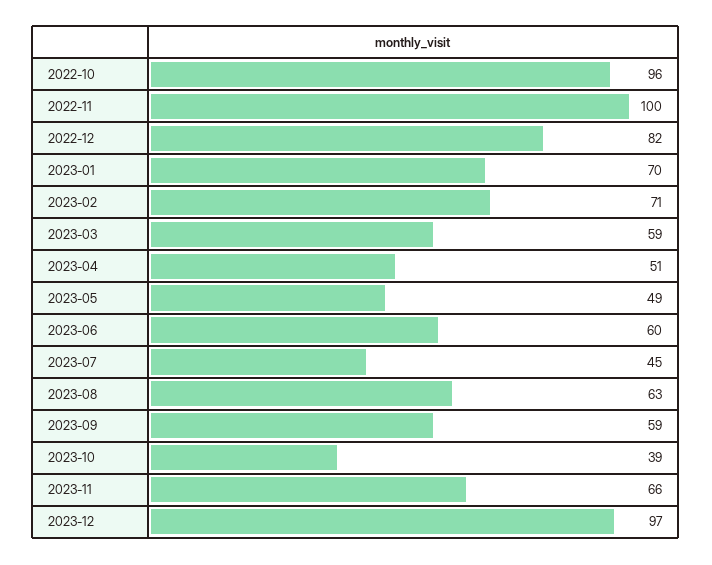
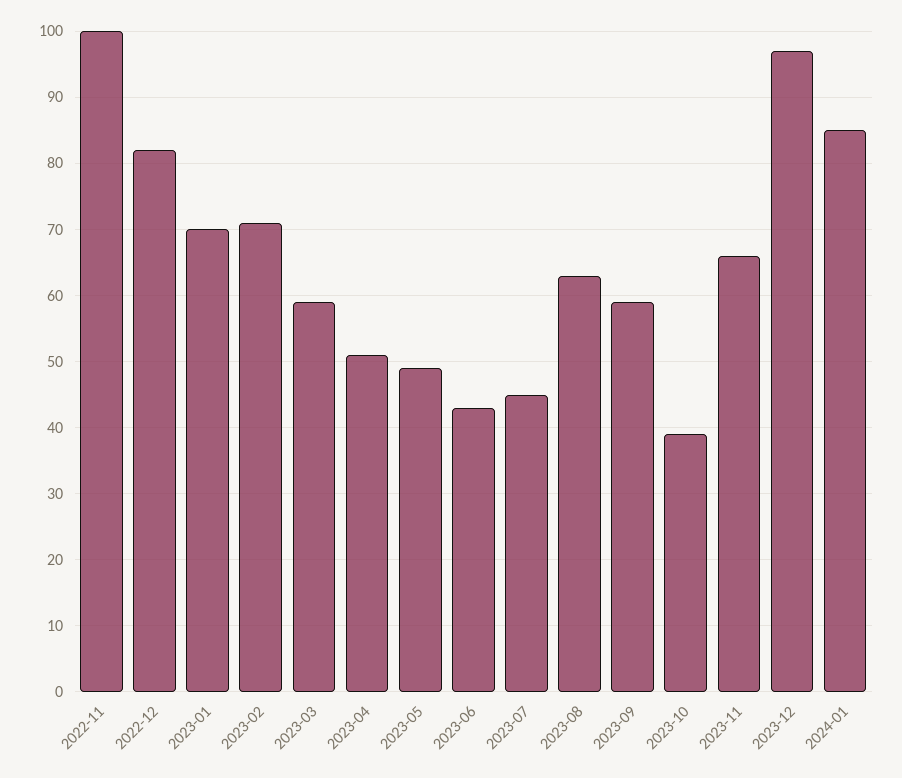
2022-10: 96 -> none
2023-06: 60 -> 43
2024-01: none -> 85

